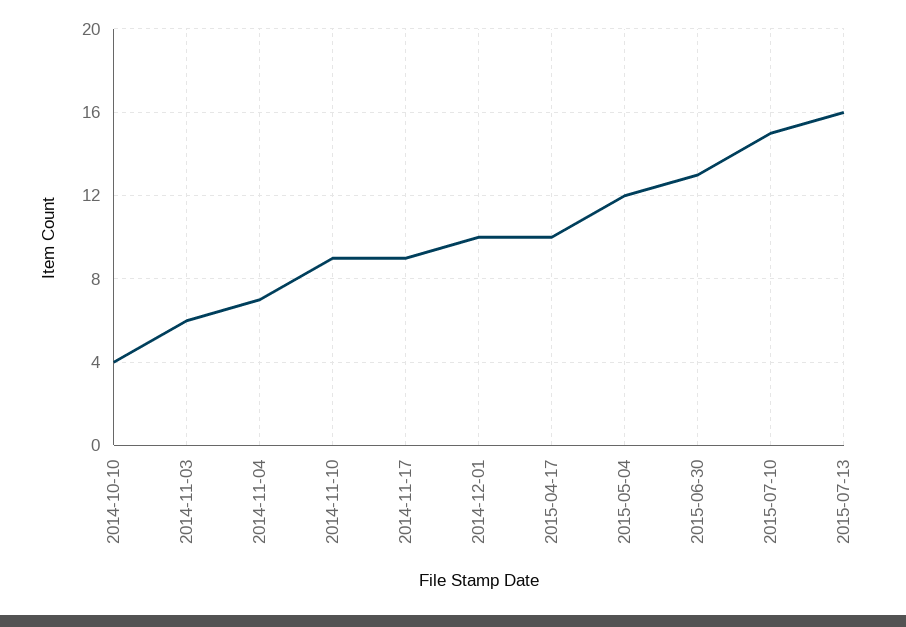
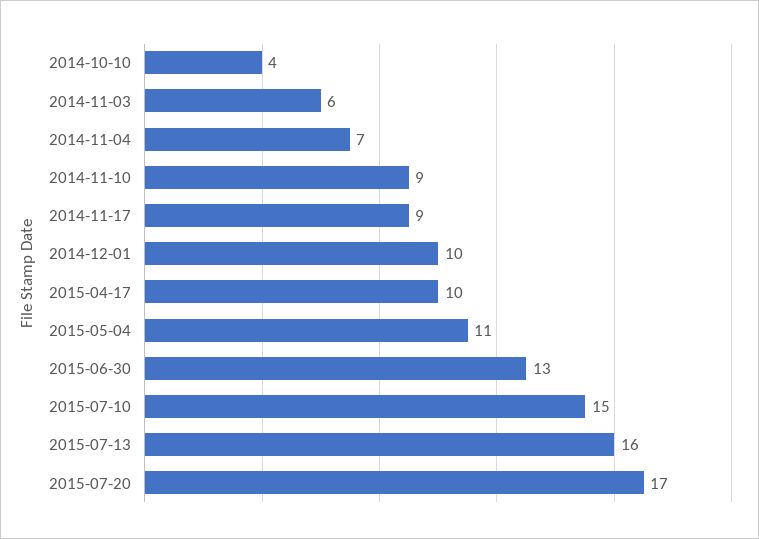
2015-05-04: 12 -> 11
2015-07-20: none -> 17

